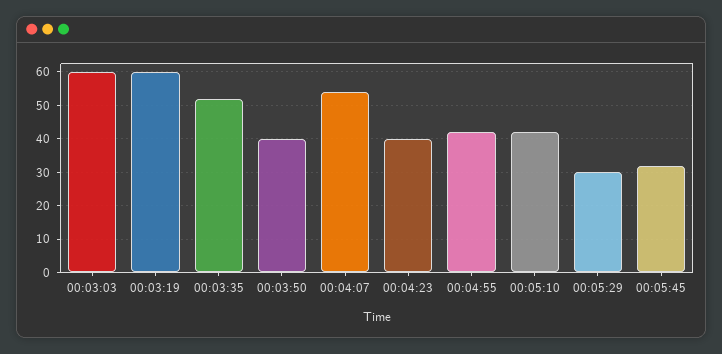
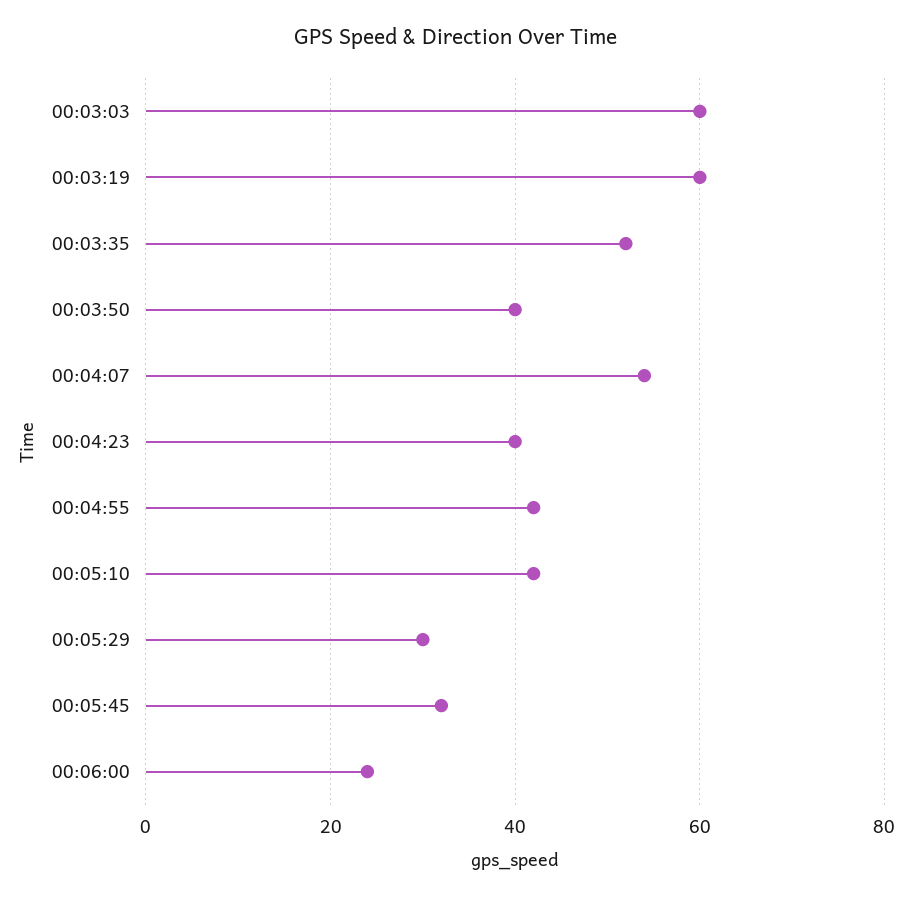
00:06:00: none -> 25

